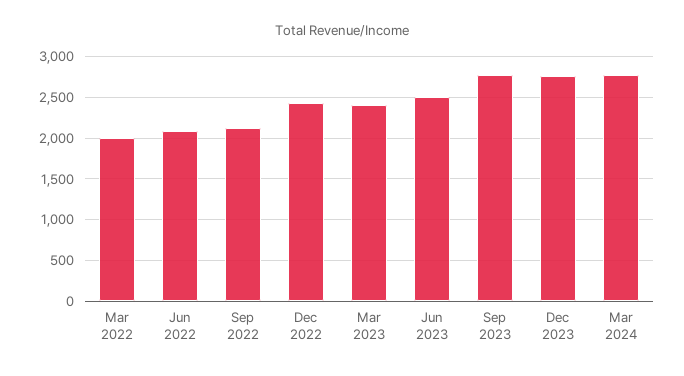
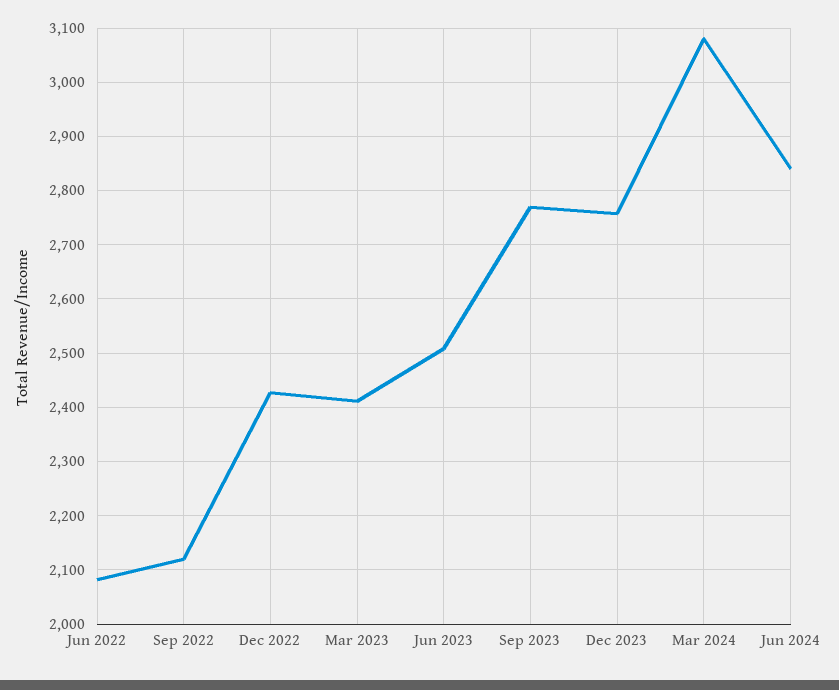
Mar 2022: 2000 -> none
Mar 2024: 2800 -> 3080
Jun 2024: none -> 2840

